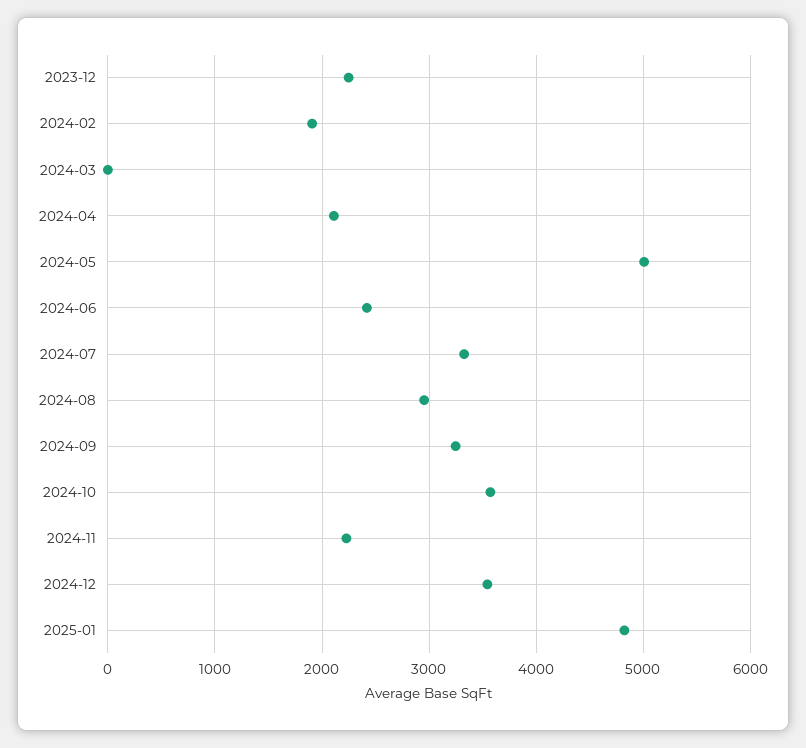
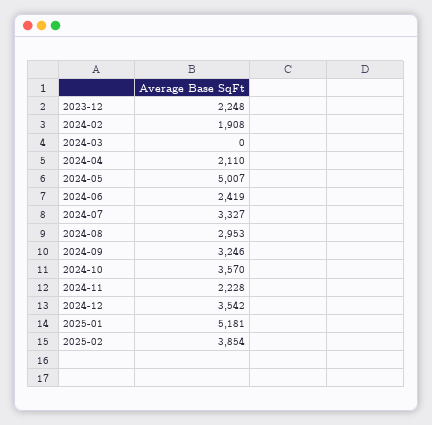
2025-01: 4800 -> 5181
2025-02: none -> 3854

